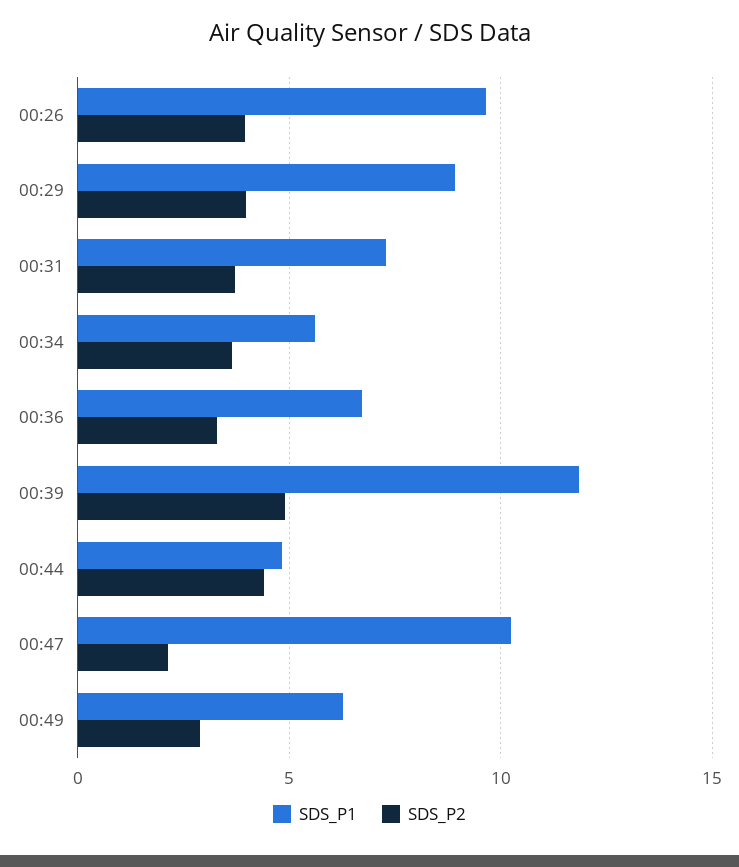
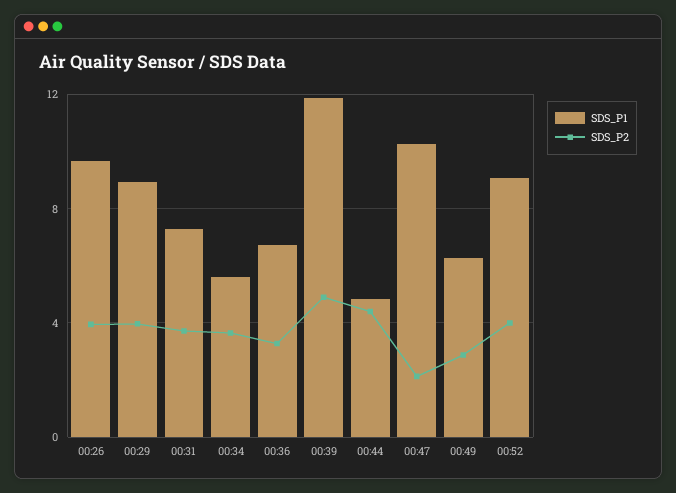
SDS_P1, 00:52: none -> 9
SDS_P2, 00:52: none -> 4

